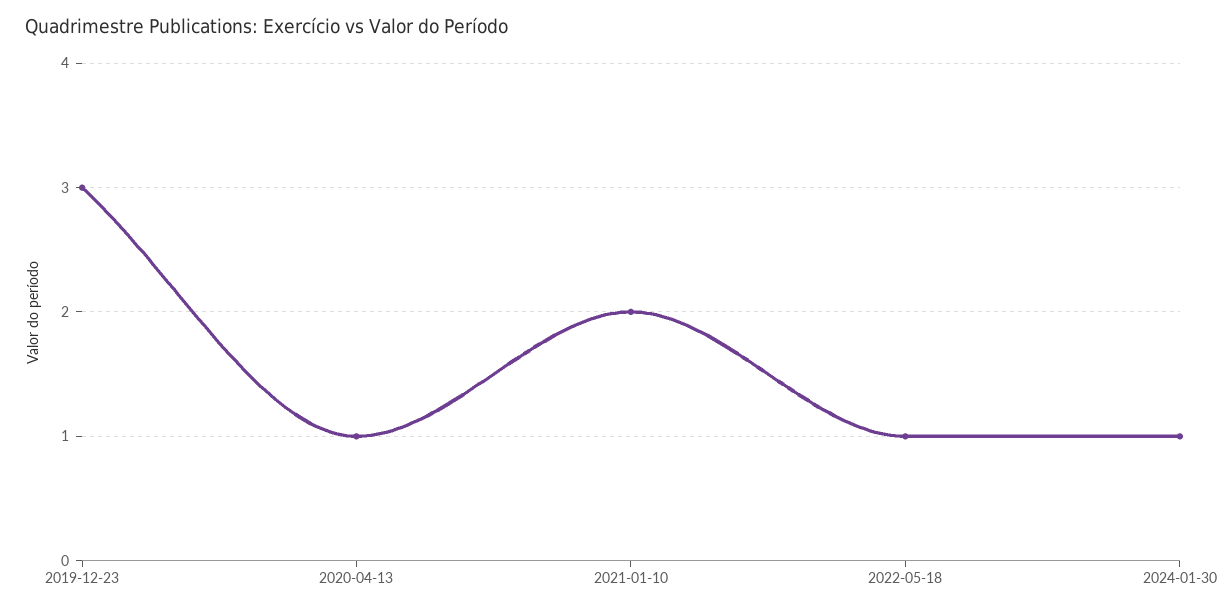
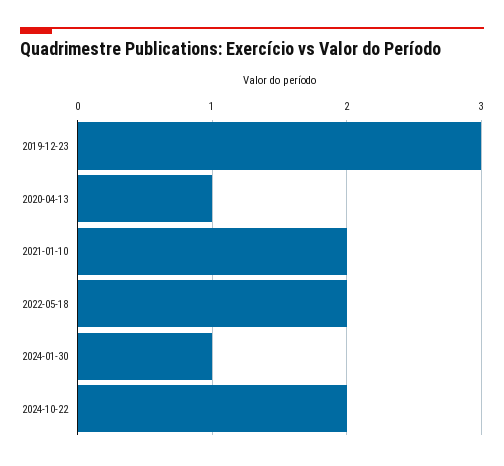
2022-05-18: 1 -> 2
2024-10-22: none -> 2

